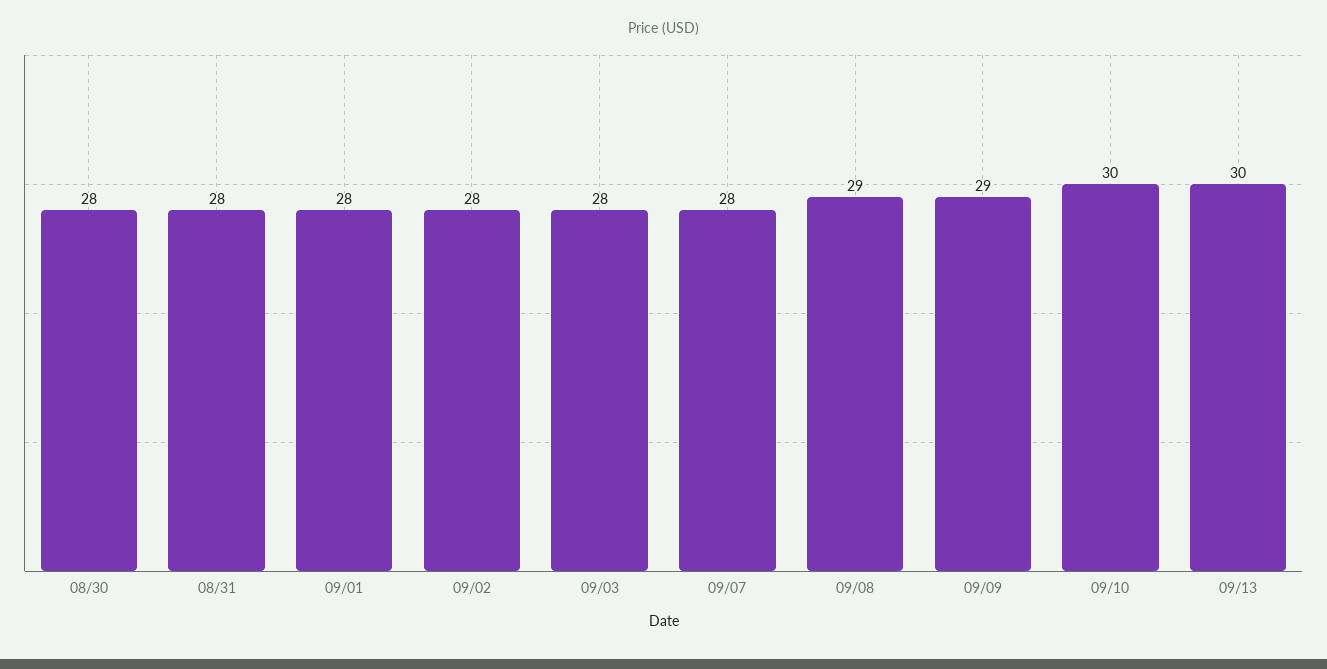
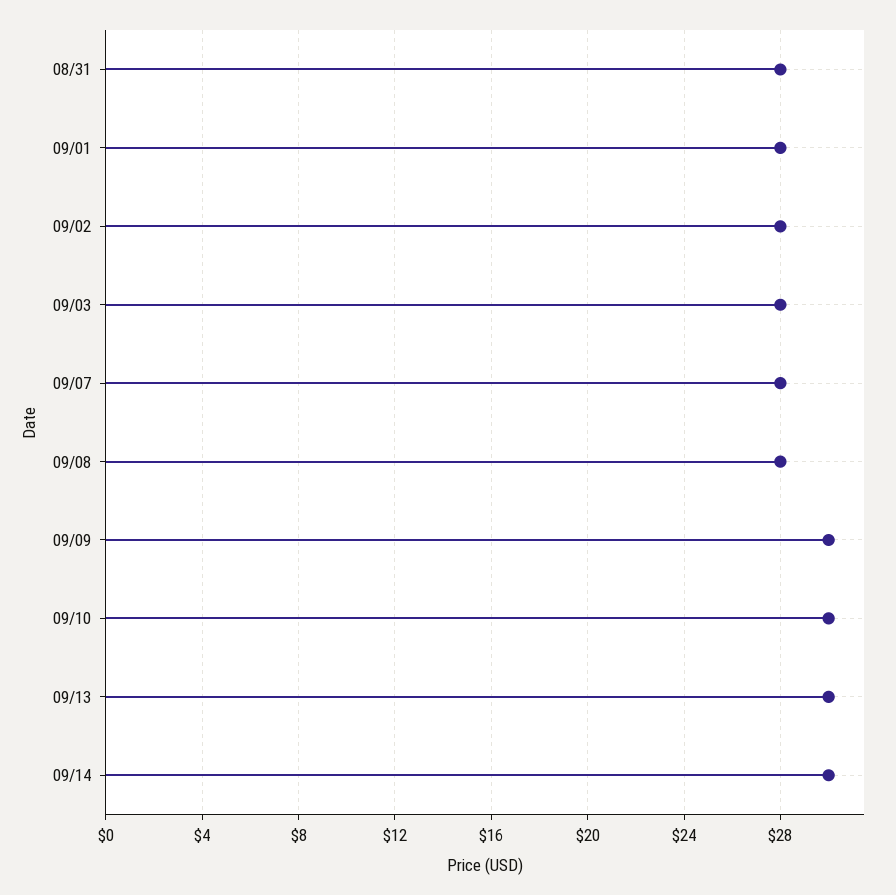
08/30: 28 -> none
09/08: 29 -> 28
09/09: 29 -> 30
09/14: none -> 30

